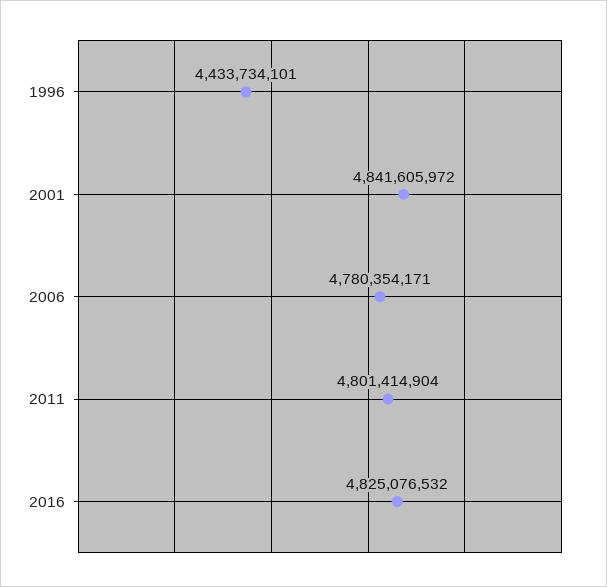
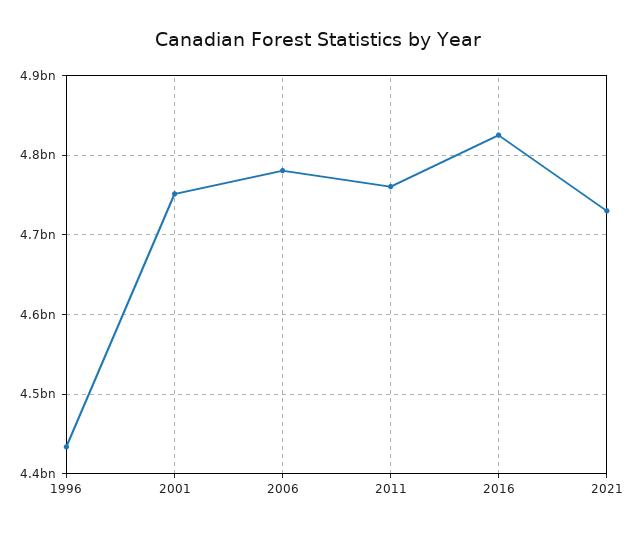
2001: 4841605972 -> 4750000000
2011: 4801414904 -> 4760000000
2021: none -> 4730000000

